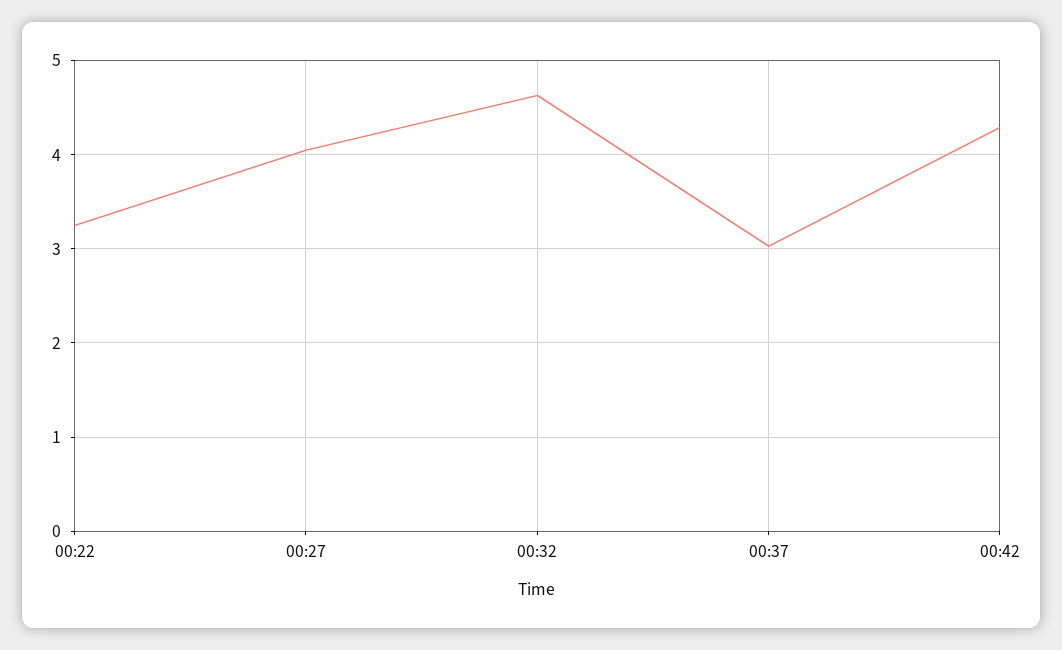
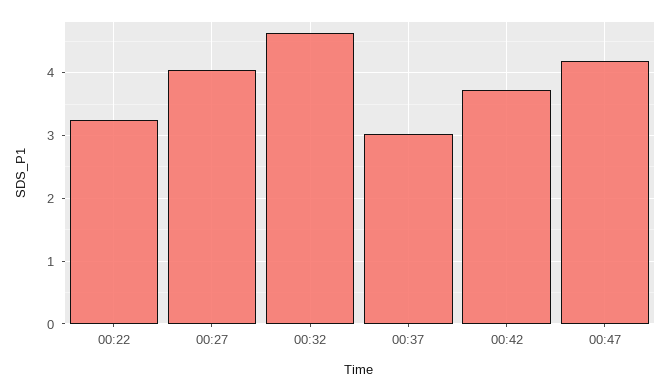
00:42: 4.3 -> 3.7
00:47: none -> 4.2

